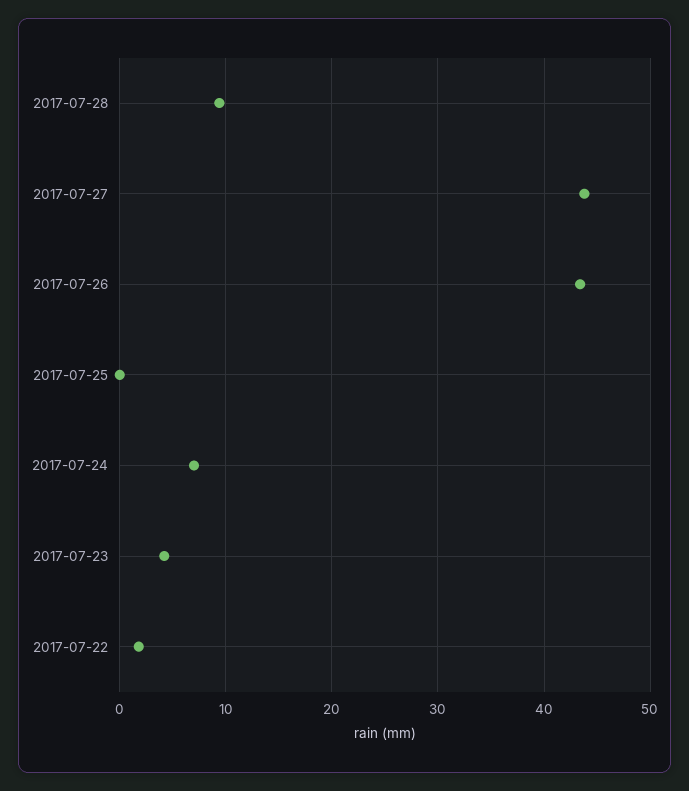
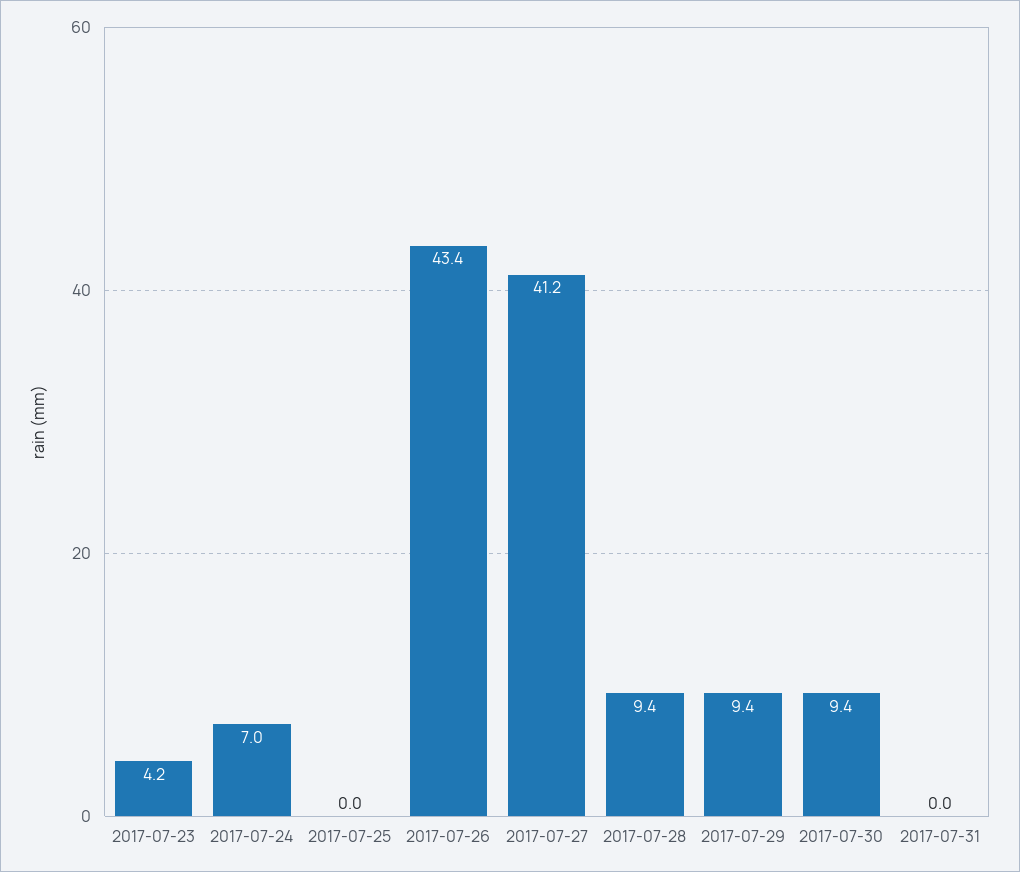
2017-07-27: 44 -> 41.2
2017-07-22: 2 -> none
2017-07-29: none -> 9.4
2017-07-30: none -> 9.4
2017-07-31: none -> 0

